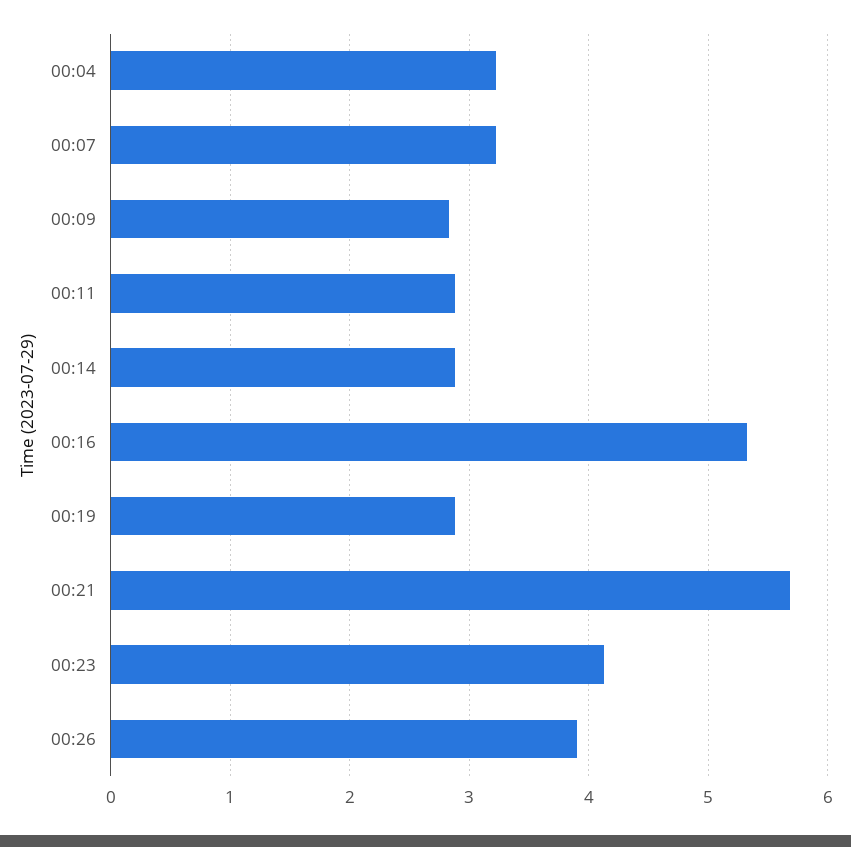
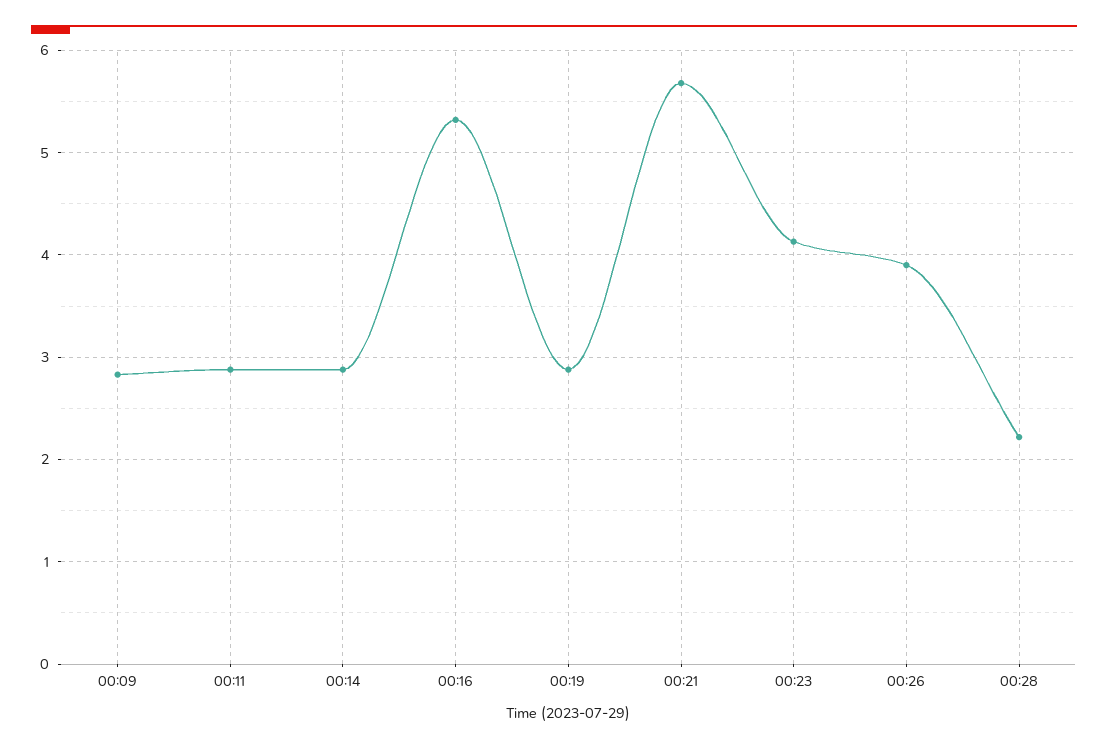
00:04: 3.2 -> none
00:07: 3.2 -> none
00:28: none -> 2.2

